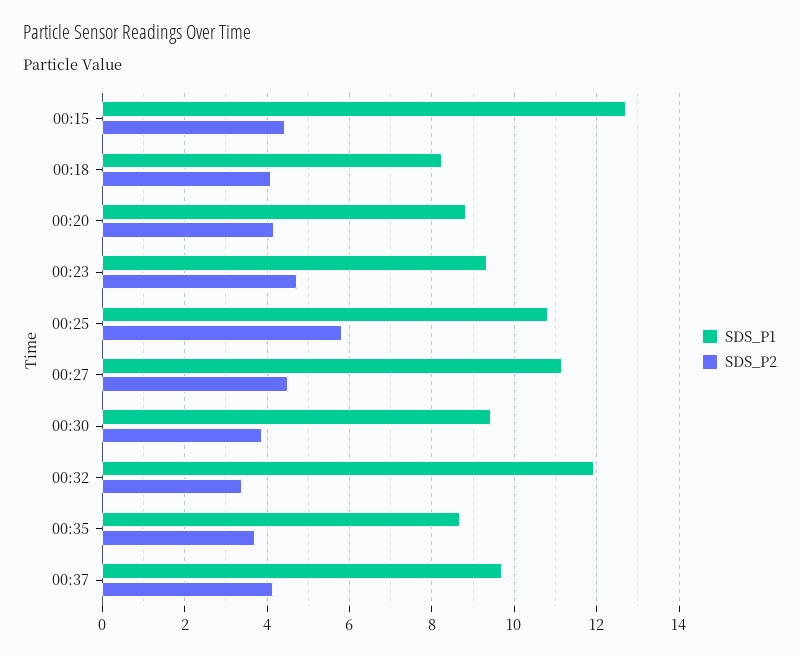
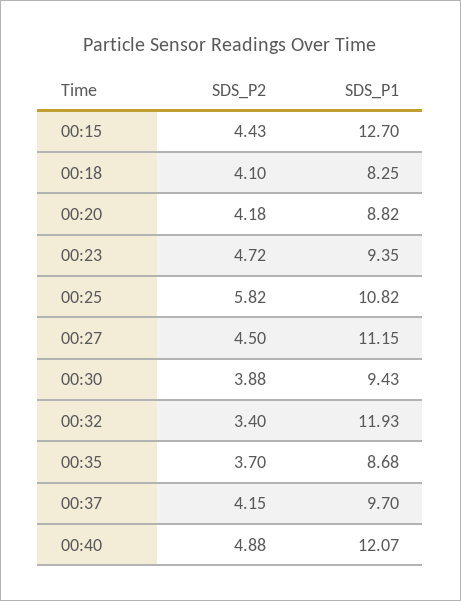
SDS_P2, 00:40: none -> 4.88
SDS_P1, 00:40: none -> 12.07

